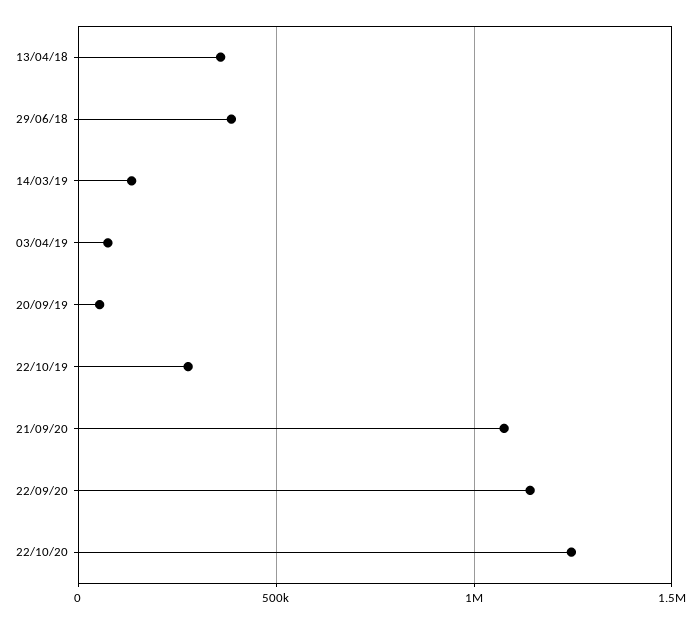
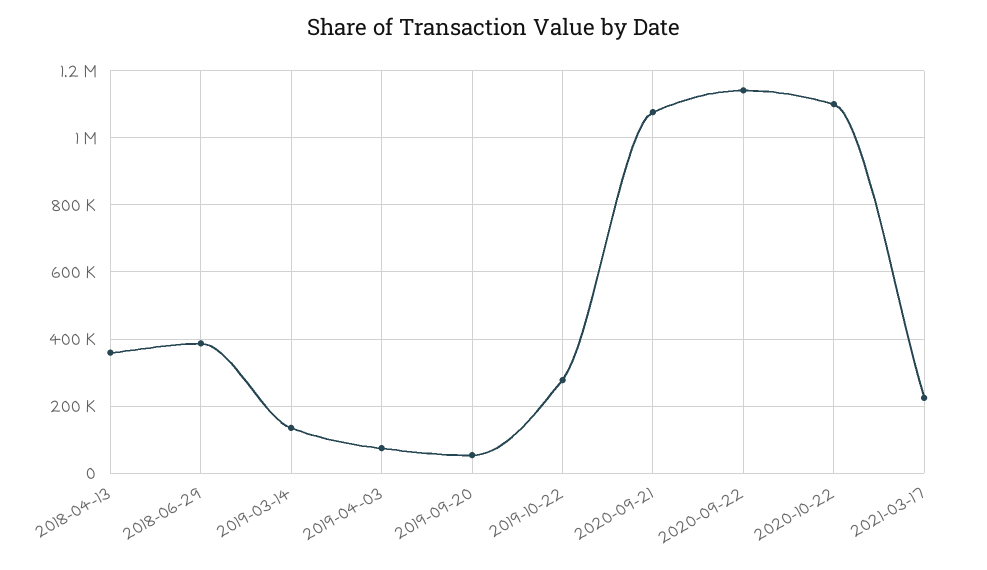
22/10/20: 1250000 -> 1100000
2021-03-17: none -> 220000

